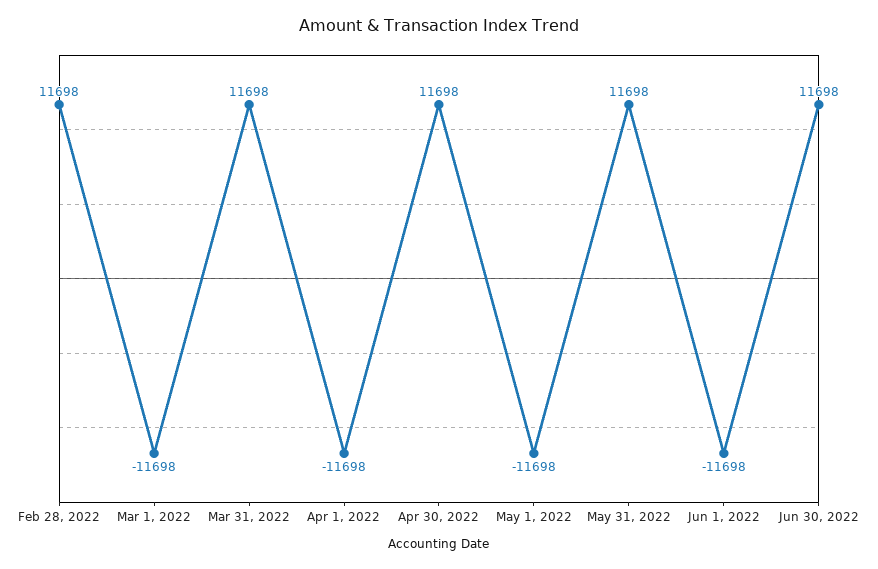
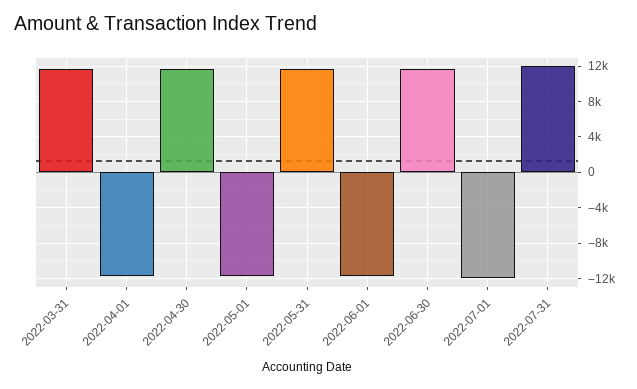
Feb 28, 2022: 11698 -> none
Mar 1, 2022: -11698 -> none
2022-07-01: none -> -12000
2022-07-31: none -> 12000

